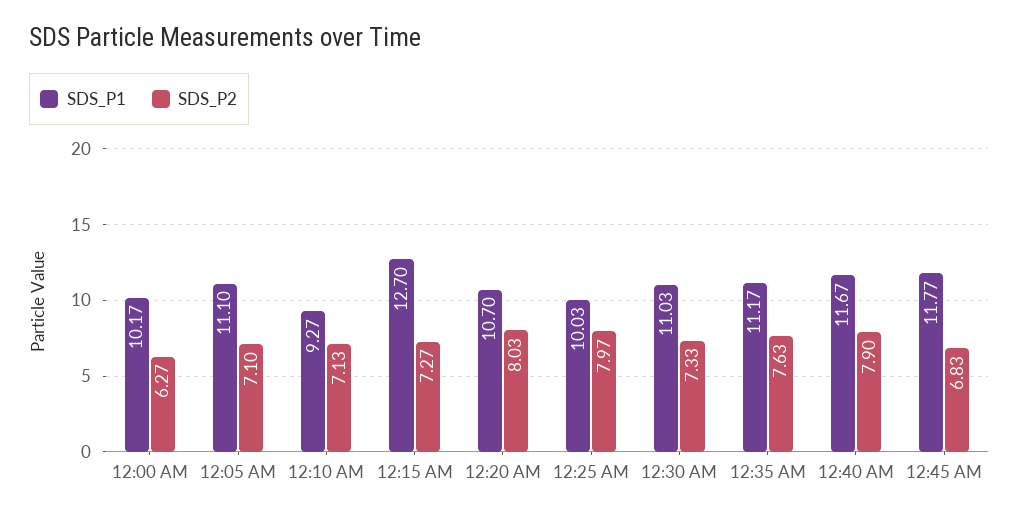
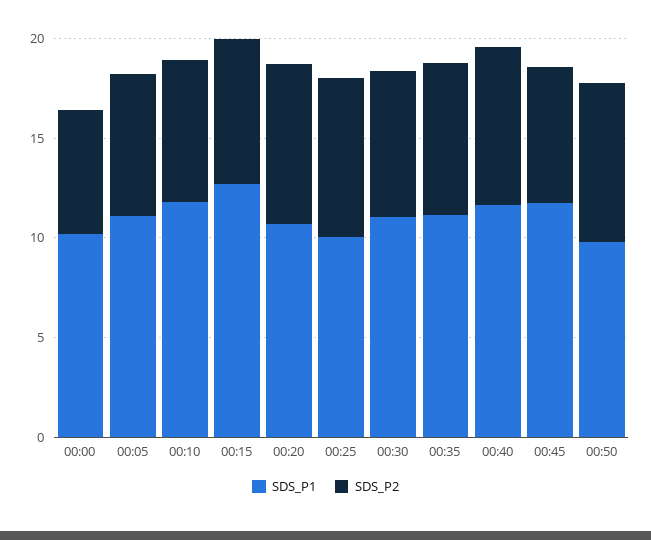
SDS_P1, 12:10 AM: 9.27 -> 12
SDS_P1, 00:50: none -> 10
SDS_P2, 00:50: none -> 8

